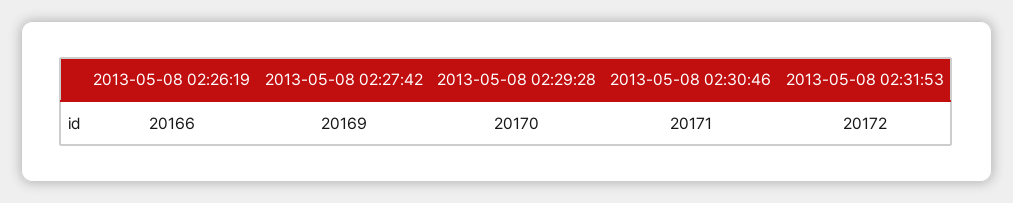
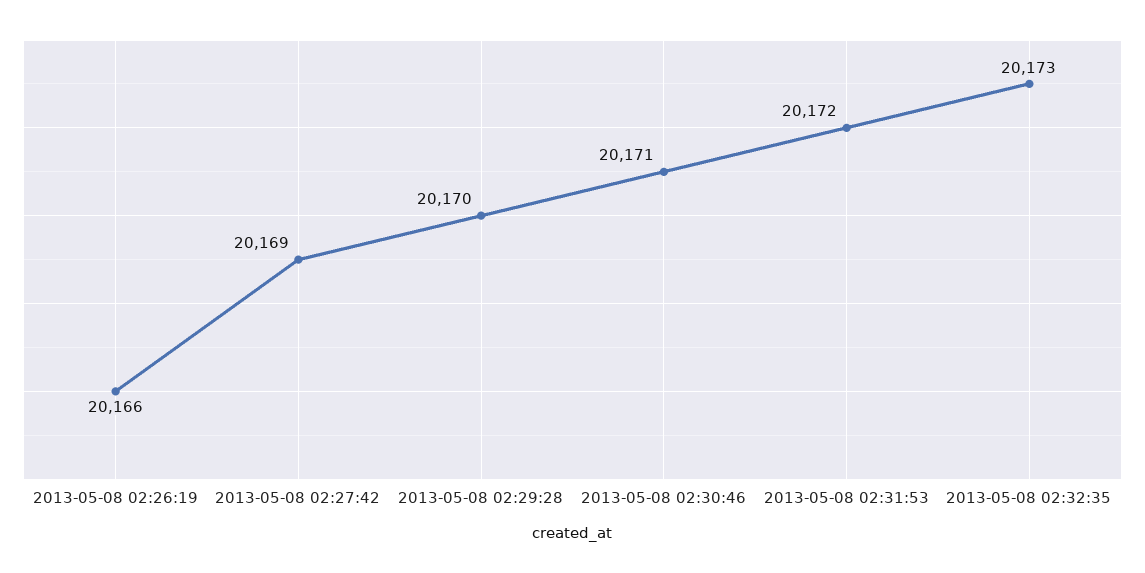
2013-05-08 02:32:35: none -> 20173

